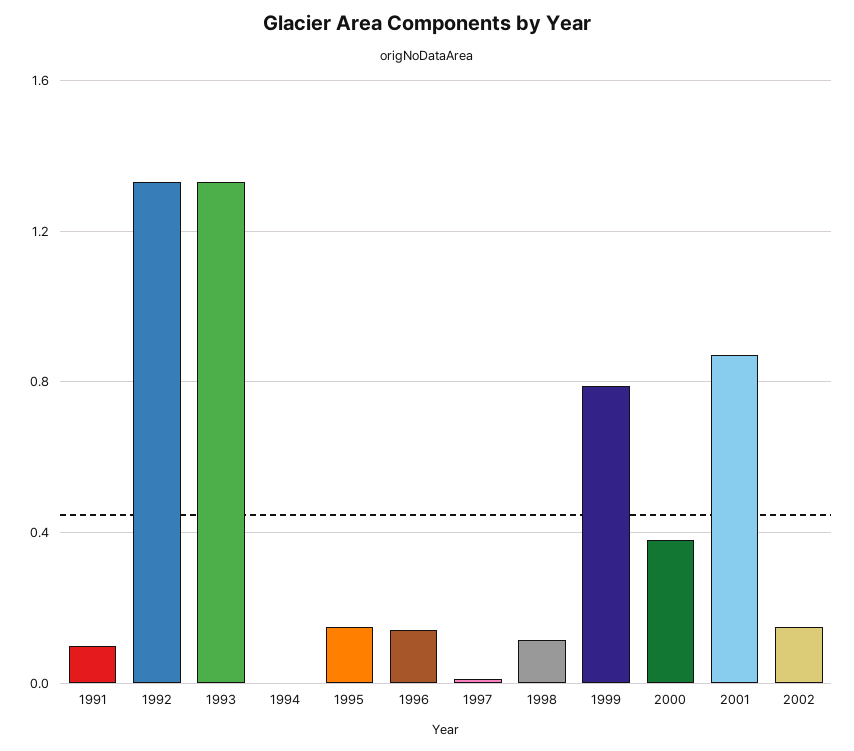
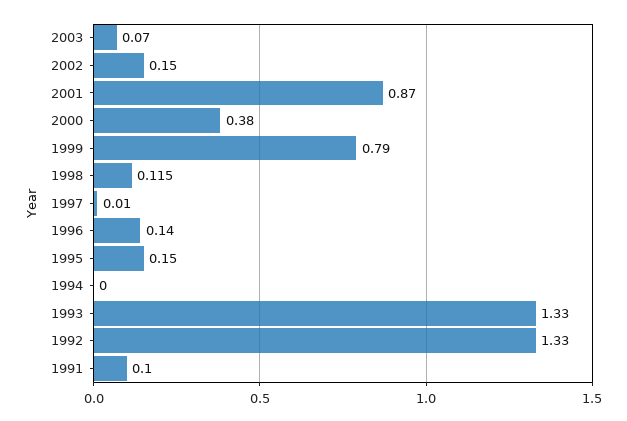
2003: none -> 0.07

